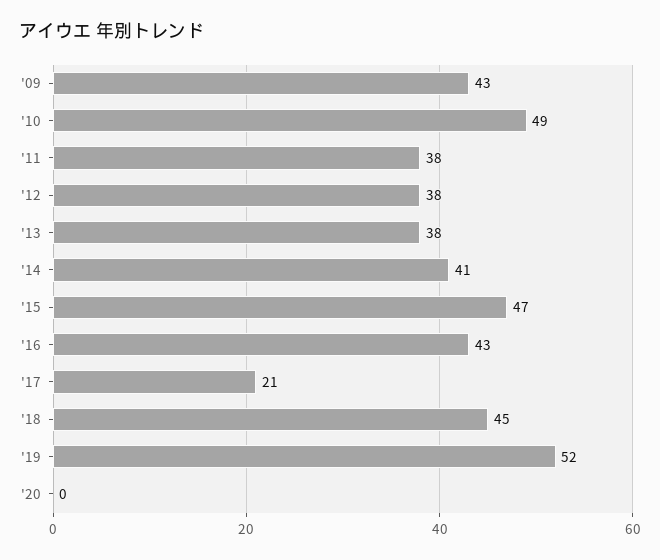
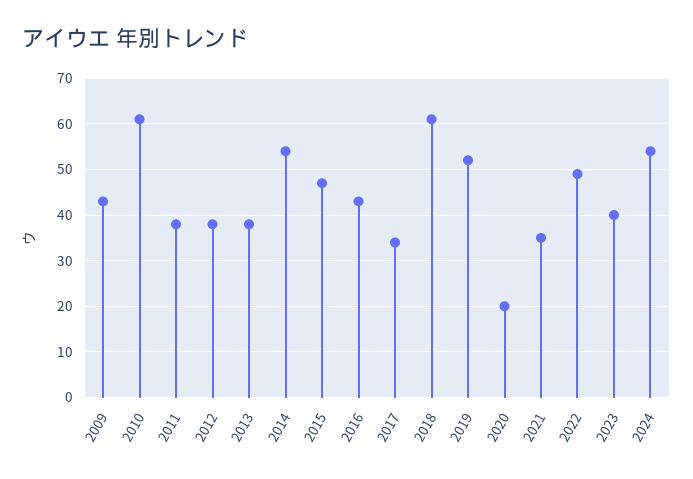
'10: 49 -> 60
'14: 41 -> 55
'17: 21 -> 35
'18: 45 -> 60
'20: 0 -> 20
2021: none -> 35
2022: none -> 50
2023: none -> 40
2024: none -> 55

